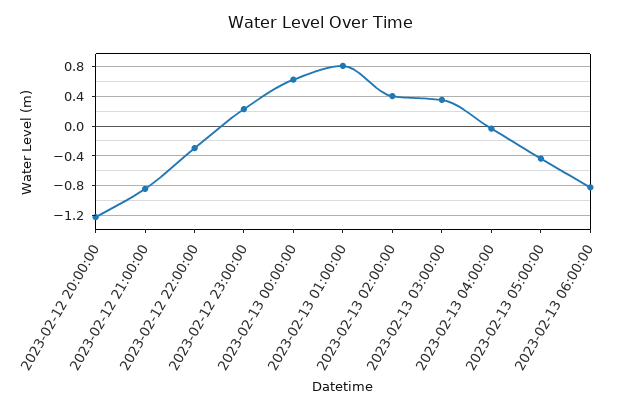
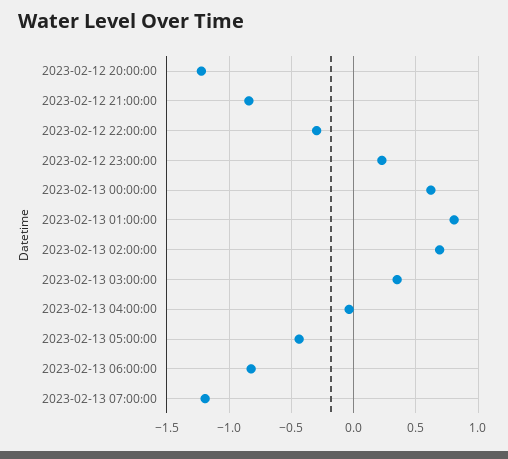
2023-02-13 02:00:00: 0.4 -> 0.7
2023-02-13 07:00:00: none -> -1.2

